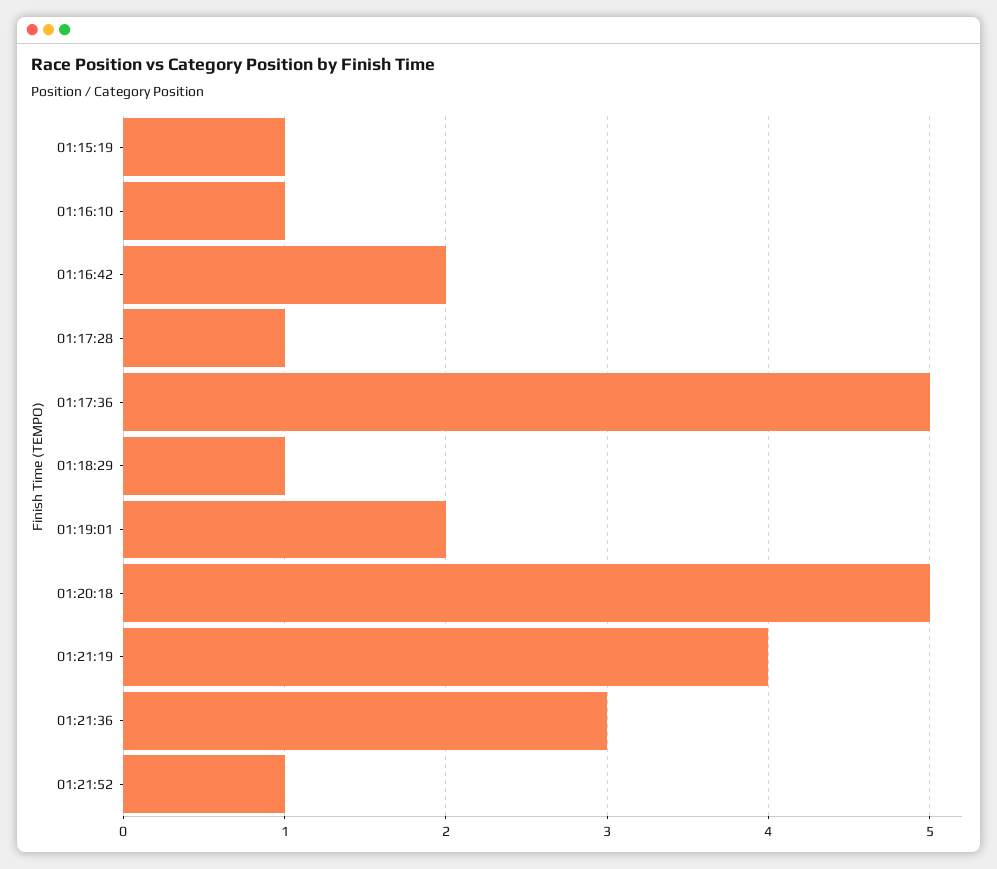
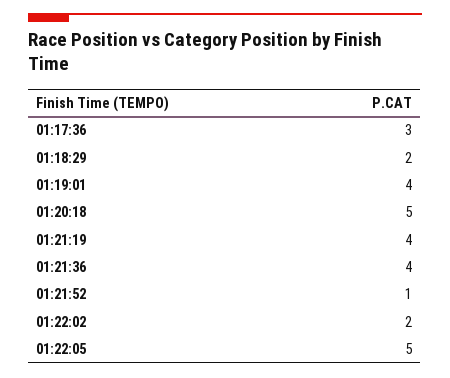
01:15:19: 1 -> none
01:16:10: 1 -> none
01:16:42: 2 -> none
01:17:28: 1 -> none
01:17:36: 5 -> 3
01:18:29: 1 -> 2
01:19:01: 2 -> 4
01:21:36: 3 -> 4
01:22:02: none -> 2
01:22:05: none -> 5

